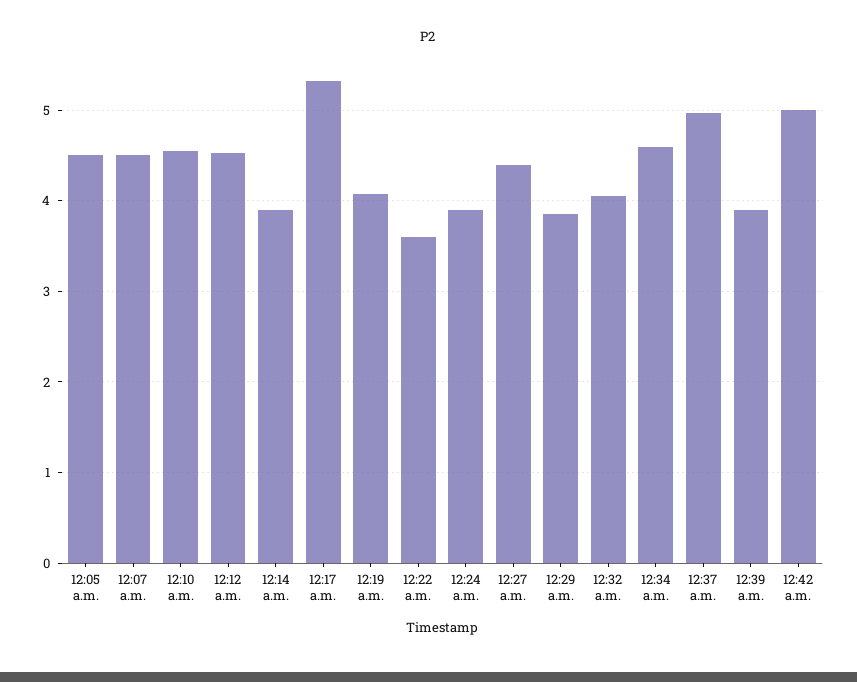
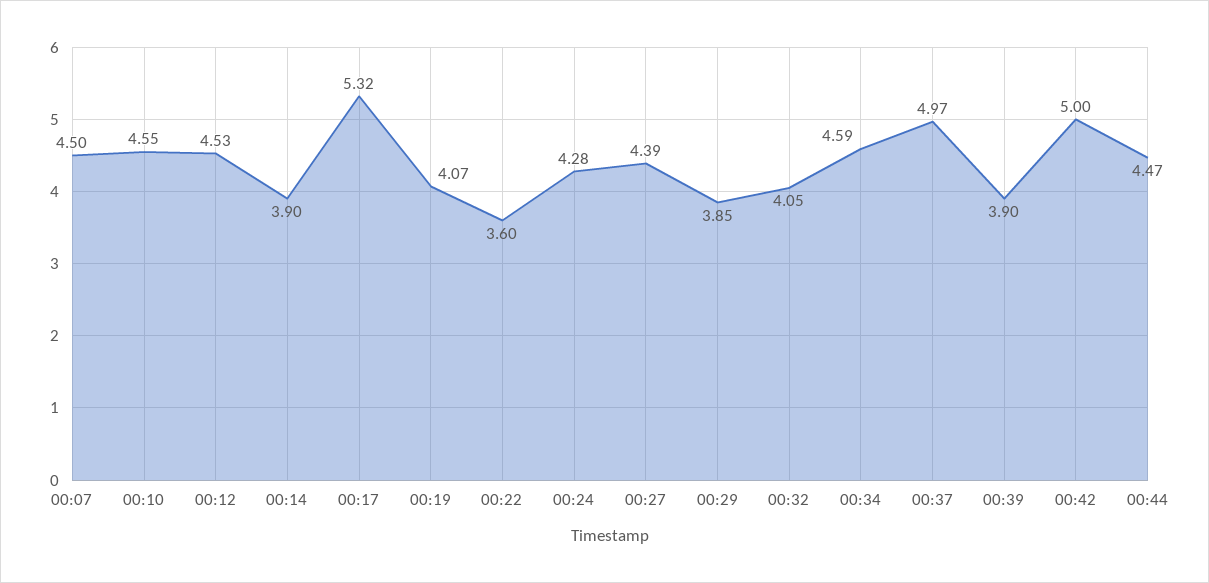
12:05 a.m.: 4.5 -> none
12:24 a.m.: 3.9 -> 4.28
00:44: none -> 4.47

